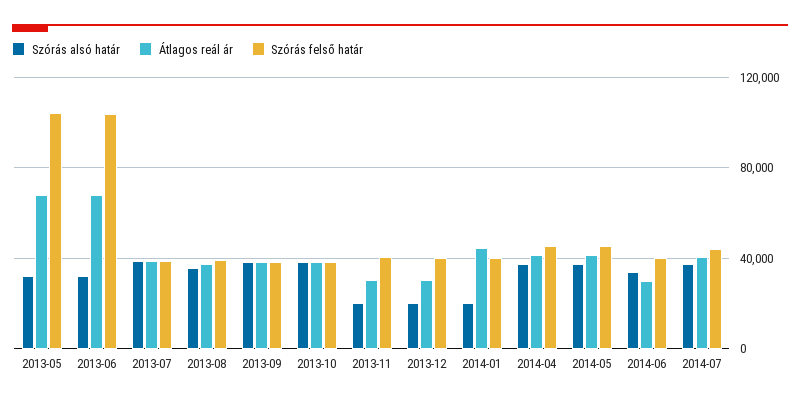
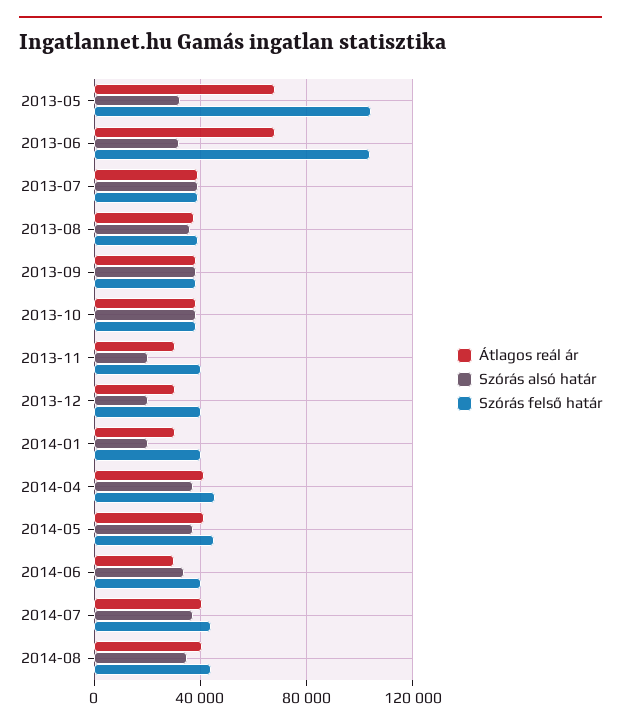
Átlagos reál ár, 2014-01: 45000 -> 30000
Átlagos reál ár, 2014-08: none -> 40000
Szórás alsó határ, 2014-08: none -> 35000
Szórás felső határ, 2014-08: none -> 45000

